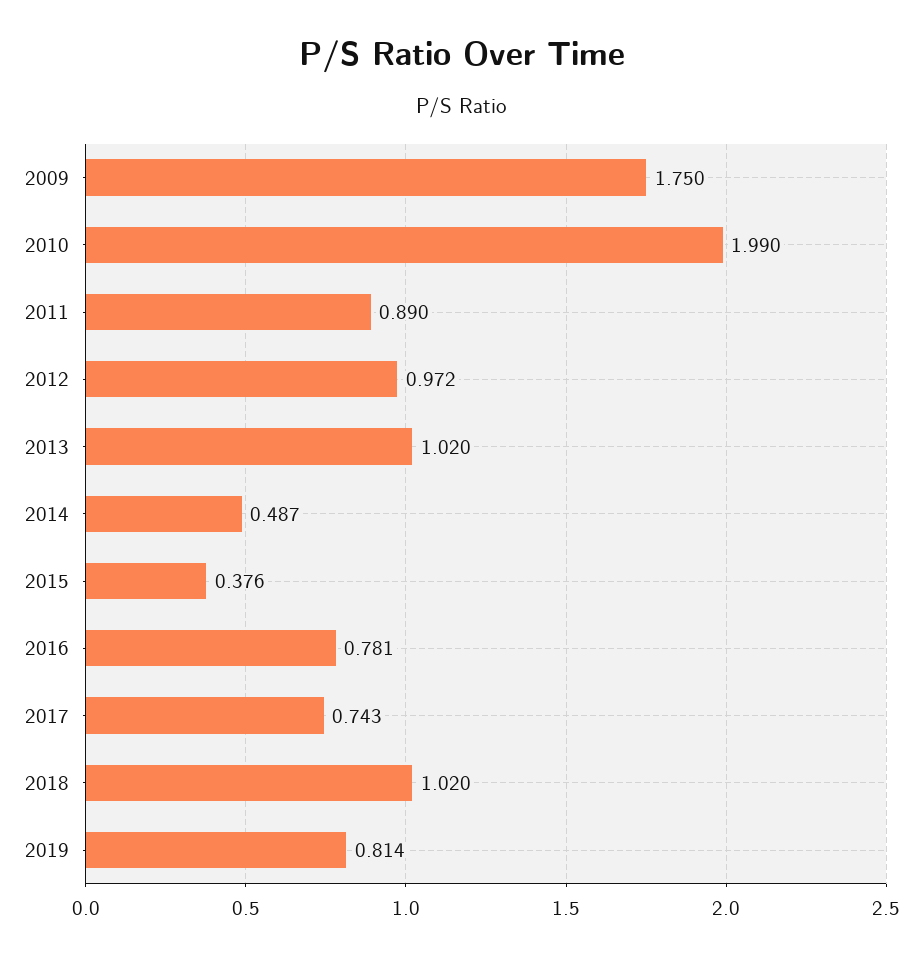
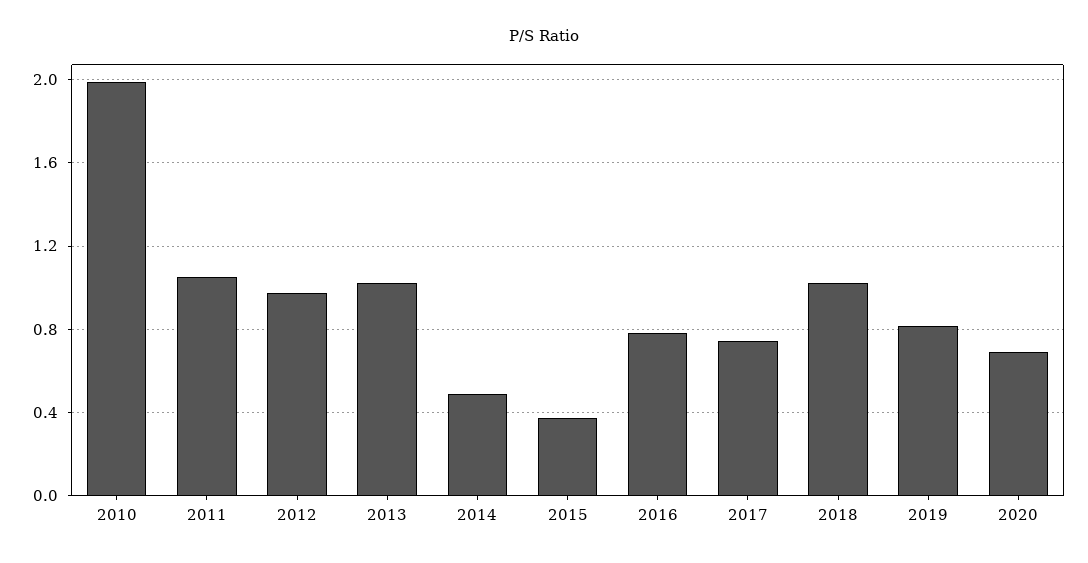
2009: 1.75 -> none
2011: 0.89 -> 1.05
2020: none -> 0.7

